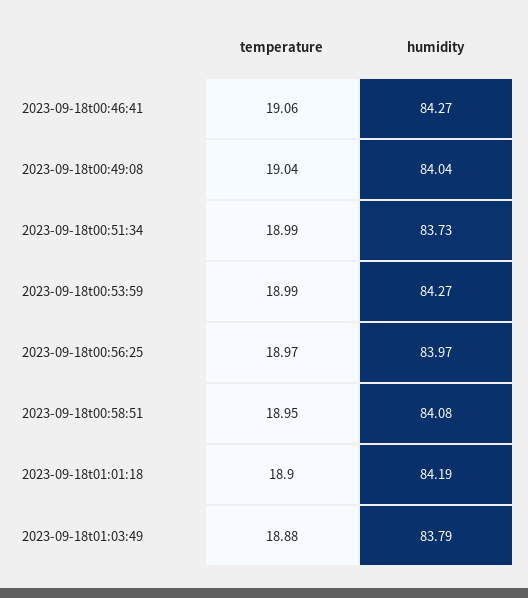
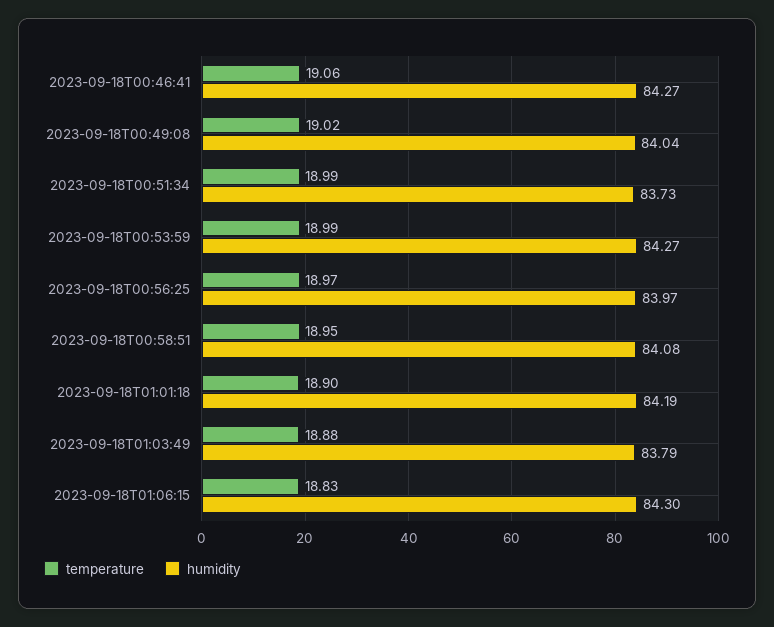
temperature, 2023-09-18t00:49:08: 19.04 -> 19.02
temperature, 2023-09-18T01:06:15: none -> 18.83
humidity, 2023-09-18T01:06:15: none -> 84.3

